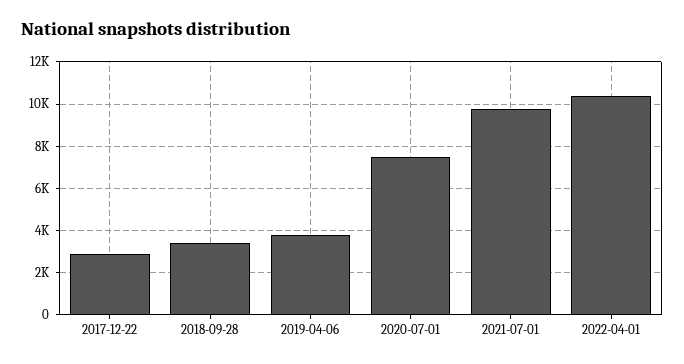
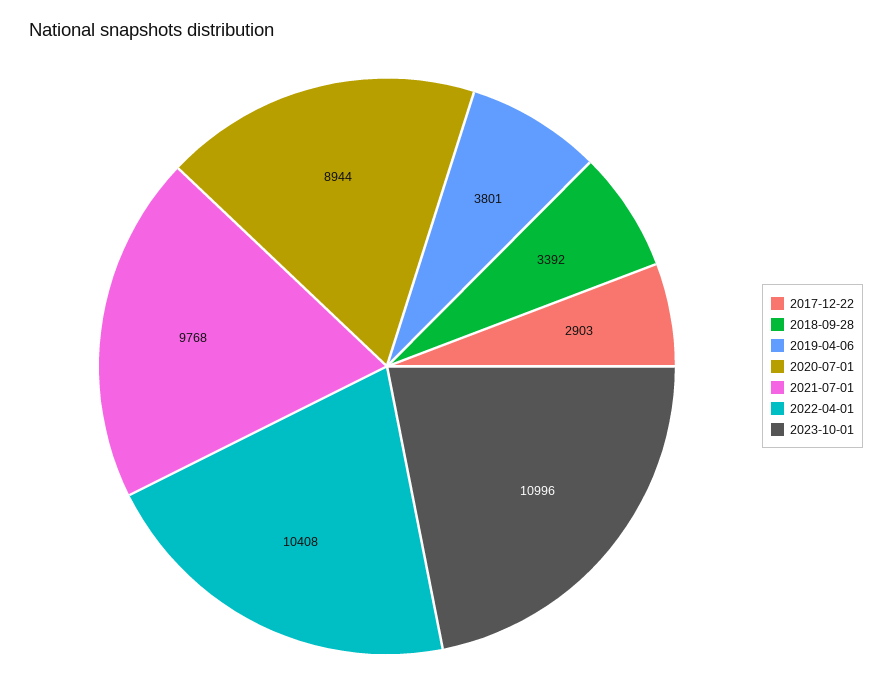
2020-07-01: 7500 -> 8944
2023-10-01: none -> 10996

